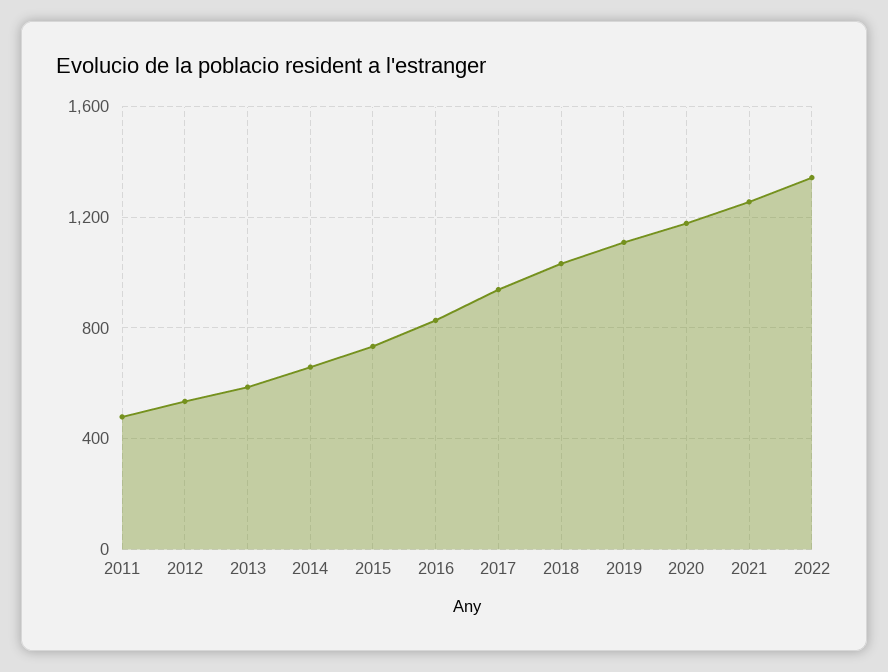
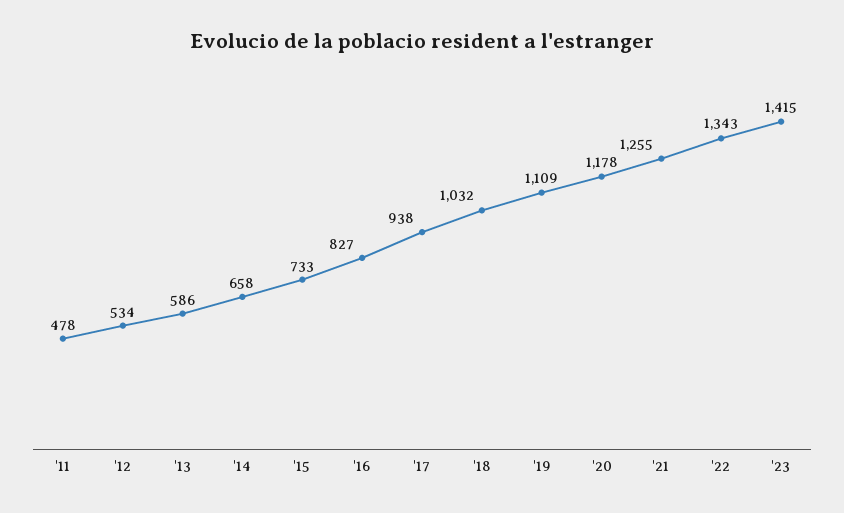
'23: none -> 1415

